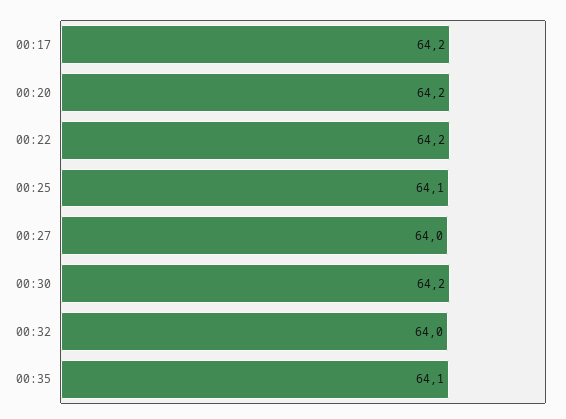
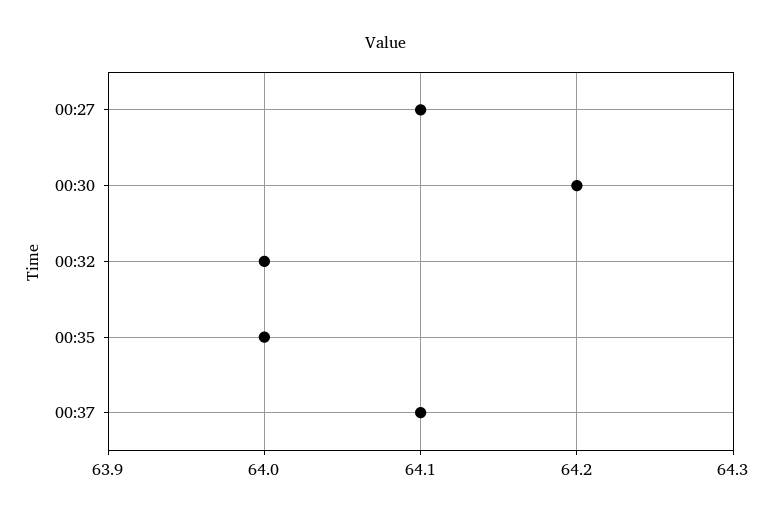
00:17: 64.2 -> none
00:20: 64.2 -> none
00:22: 64.2 -> none
00:25: 64.1 -> none
00:27: 64 -> 64.1
00:35: 64.1 -> 64
00:37: none -> 64.1

